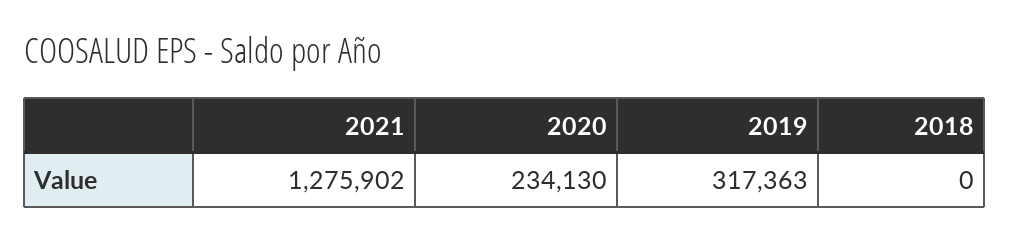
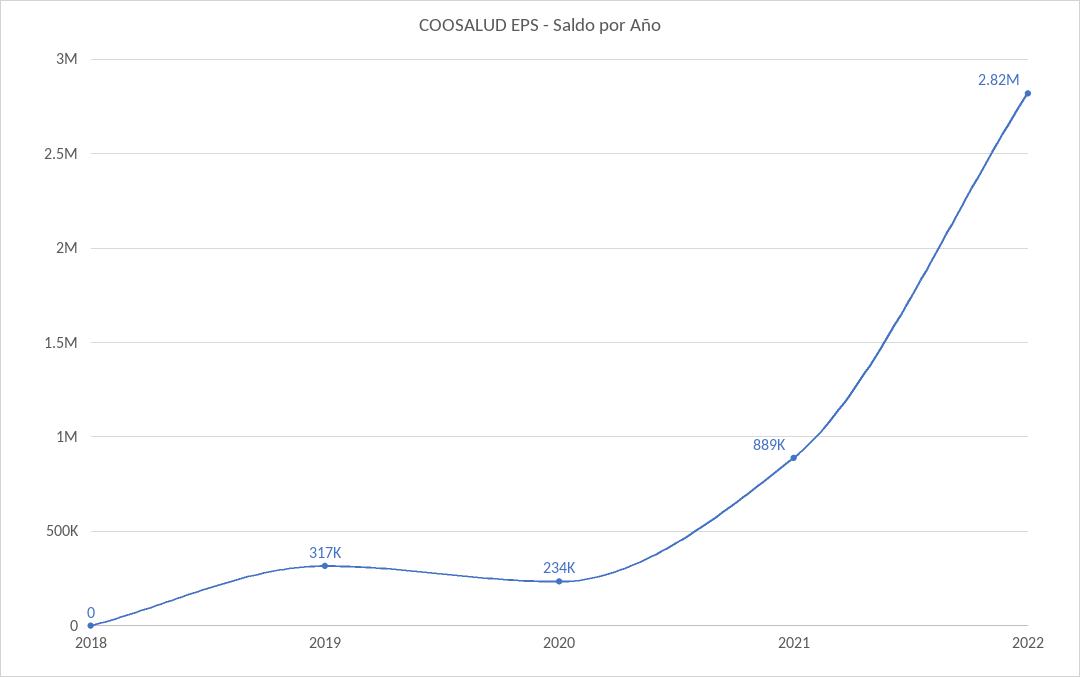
2021: 1275902 -> 889000
2022: none -> 2820000

